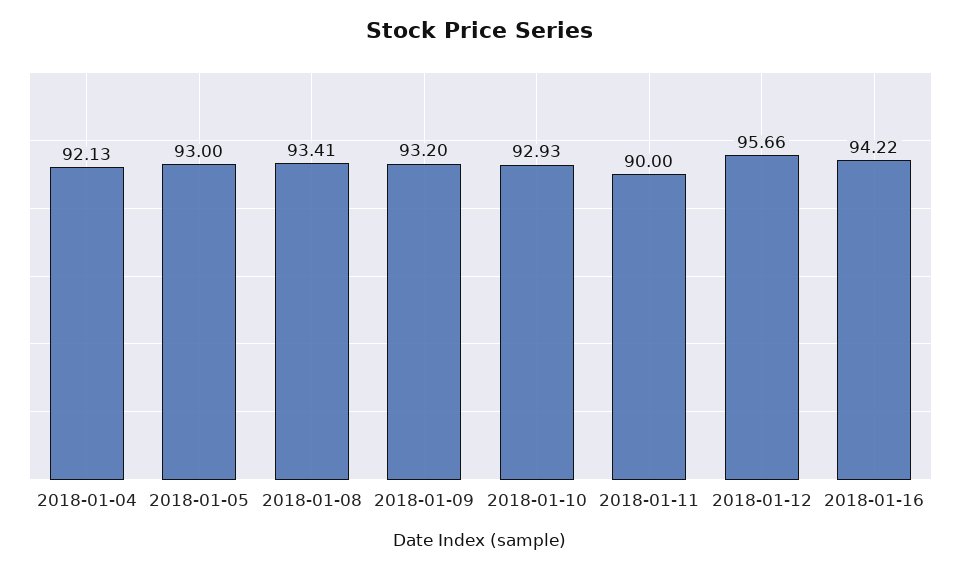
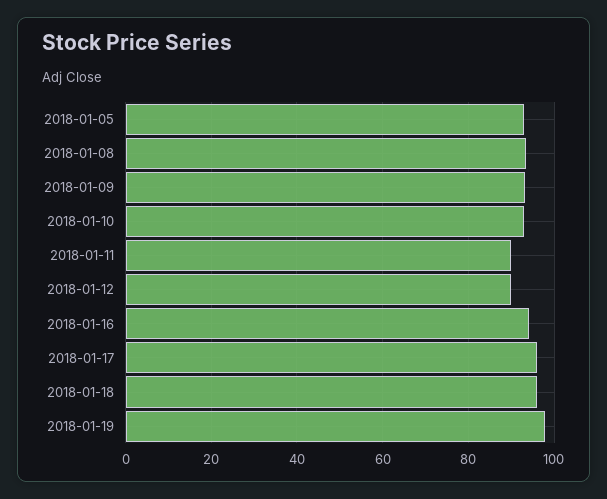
2018-01-04: 92.13 -> none
2018-01-12: 95.66 -> 90
2018-01-17: none -> 96
2018-01-18: none -> 96
2018-01-19: none -> 98

